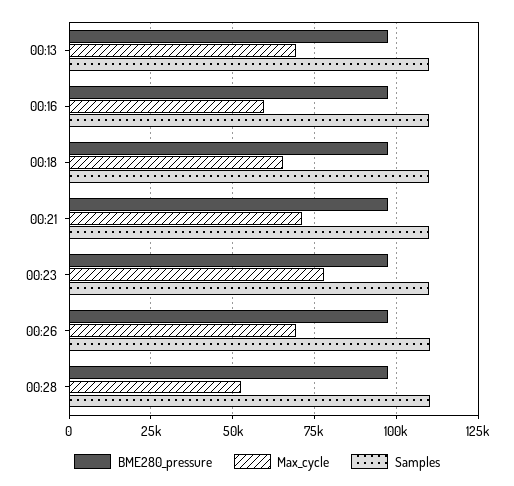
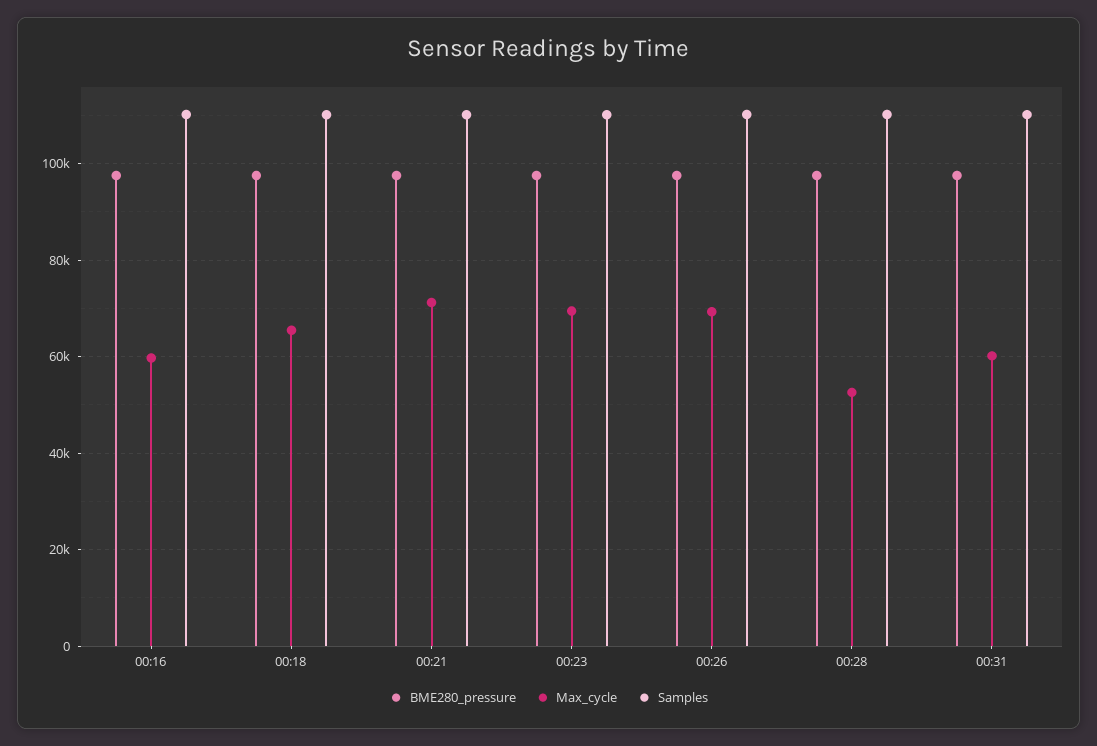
BME280_pressure, 00:13: 97500 -> none
Max_cycle, 00:13: 70000 -> none
Samples, 00:13: 110000 -> none
Max_cycle, 00:23: 77500 -> 70000
BME280_pressure, 00:31: none -> 98000
Max_cycle, 00:31: none -> 60000
Samples, 00:31: none -> 110000

